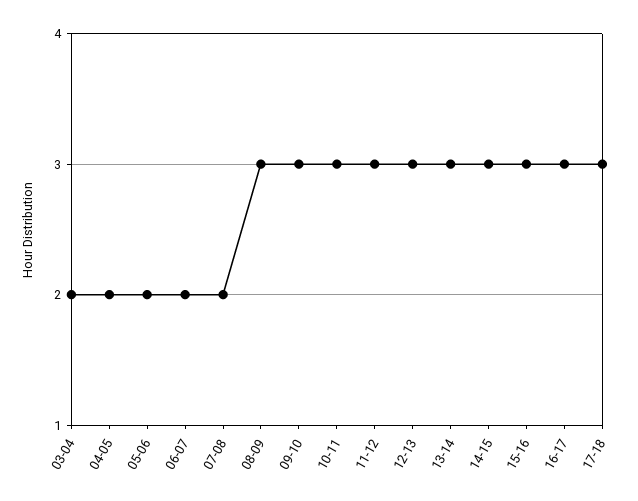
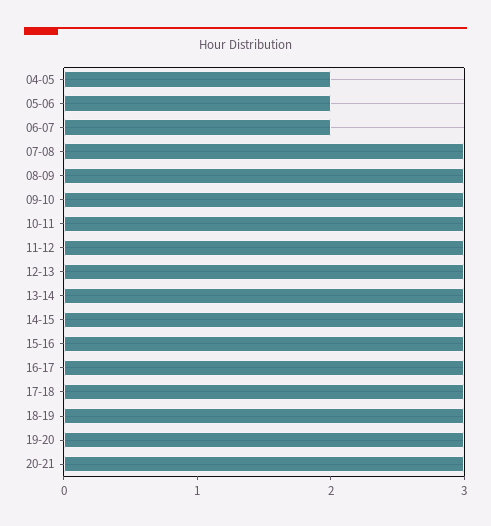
03-04: 2 -> none
07-08: 2 -> 3
18-19: none -> 3
19-20: none -> 3
20-21: none -> 3

